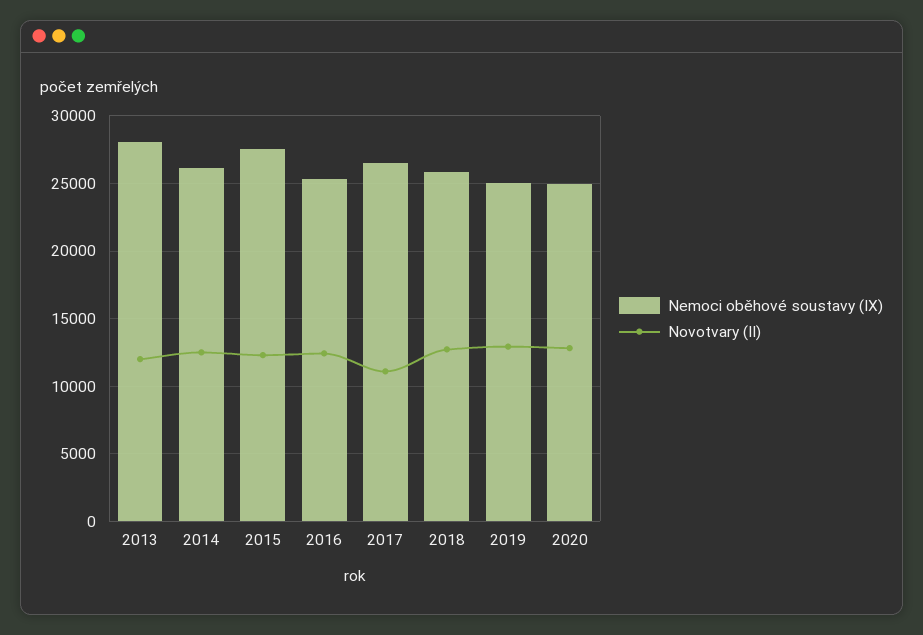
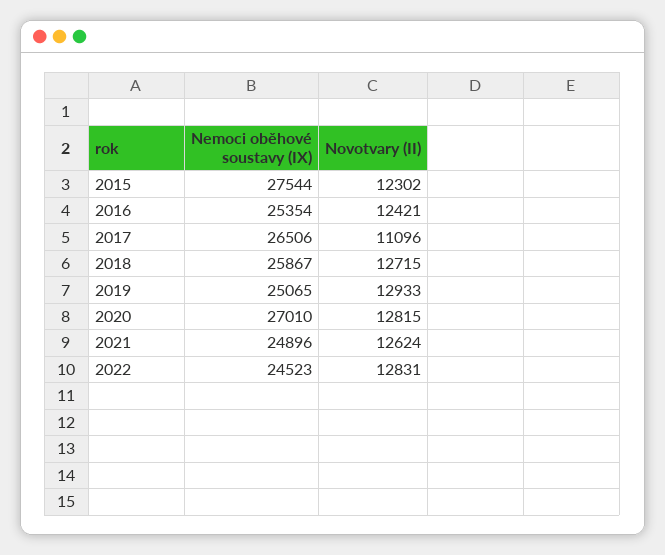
Nemoci oběhové soustavy (IX), 2013: 28000 -> none
Novotvary (II), 2013: 12000 -> none
Nemoci oběhové soustavy (IX), 2014: 26000 -> none
Novotvary (II), 2014: 12500 -> none
Nemoci oběhové soustavy (IX), 2020: 25000 -> 27010
Nemoci oběhové soustavy (IX), 2021: none -> 24896
Novotvary (II), 2021: none -> 12624
Nemoci oběhové soustavy (IX), 2022: none -> 24523
Novotvary (II), 2022: none -> 12831

